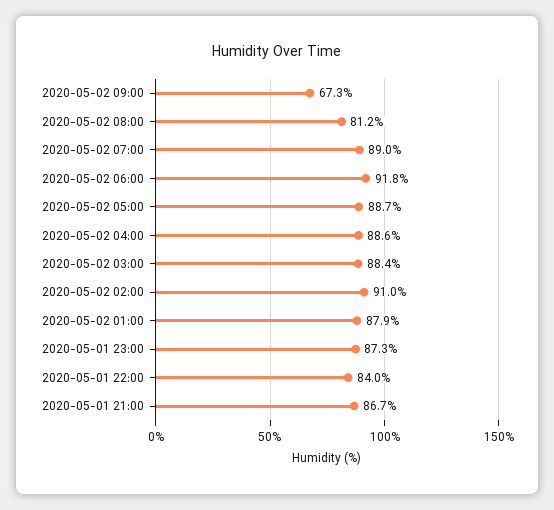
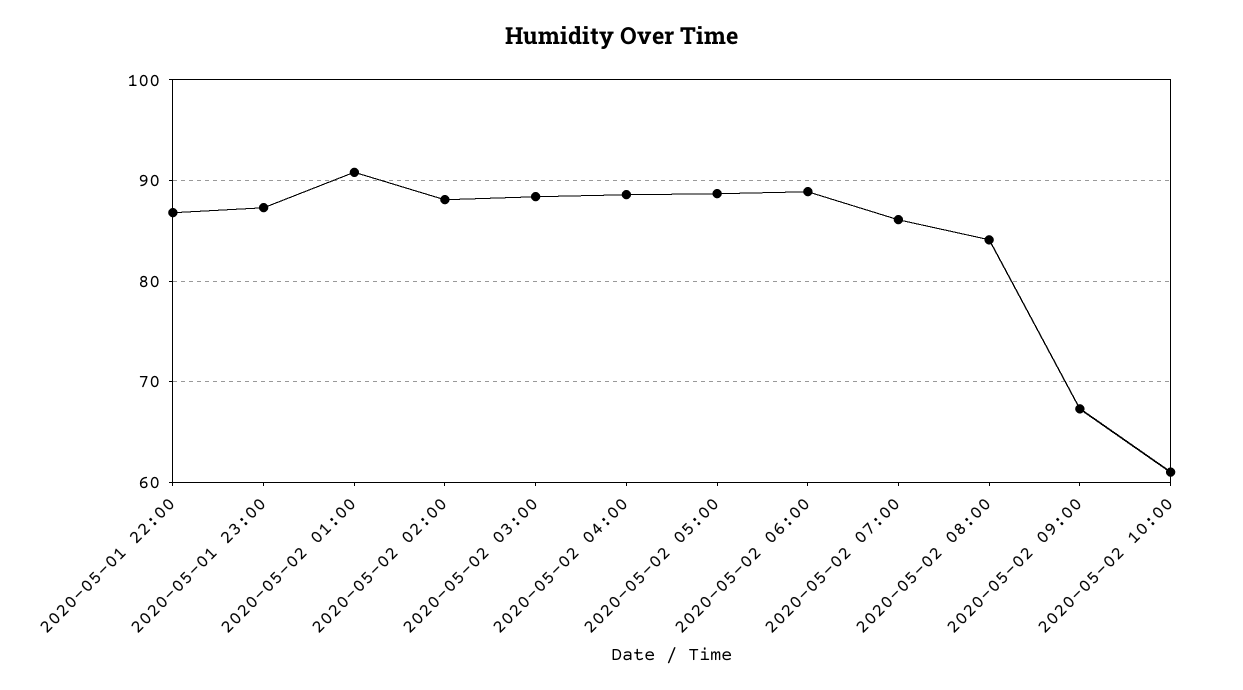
2020-05-02 08:00: 81.2 -> 84
2020-05-02 07:00: 89 -> 86
2020-05-02 06:00: 91.8 -> 89
2020-05-02 02:00: 91 -> 88
2020-05-02 01:00: 87.9 -> 91
2020-05-01 22:00: 84 -> 87
2020-05-01 21:00: 86.7 -> none
2020-05-02 10:00: none -> 61

